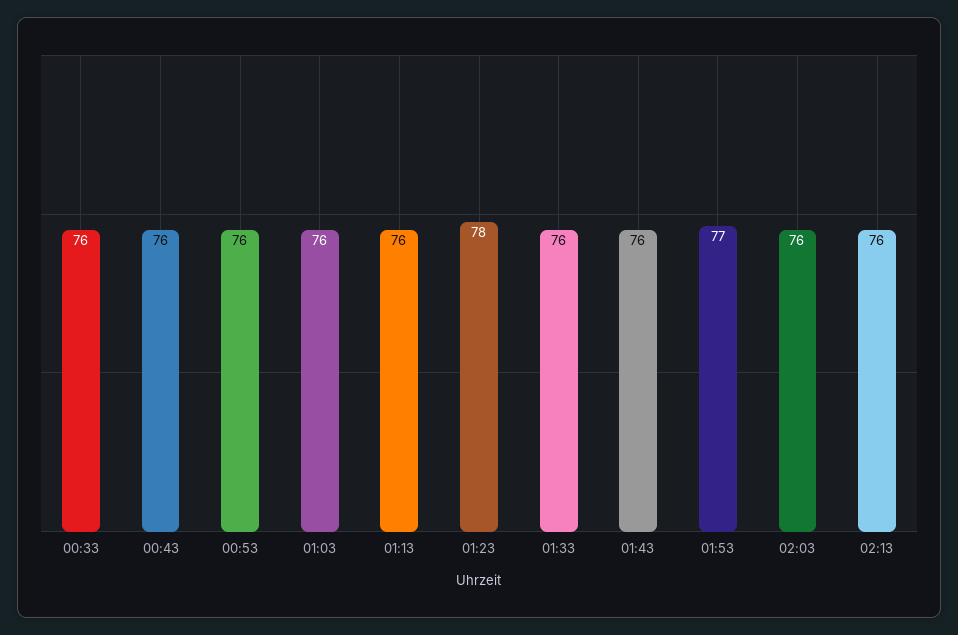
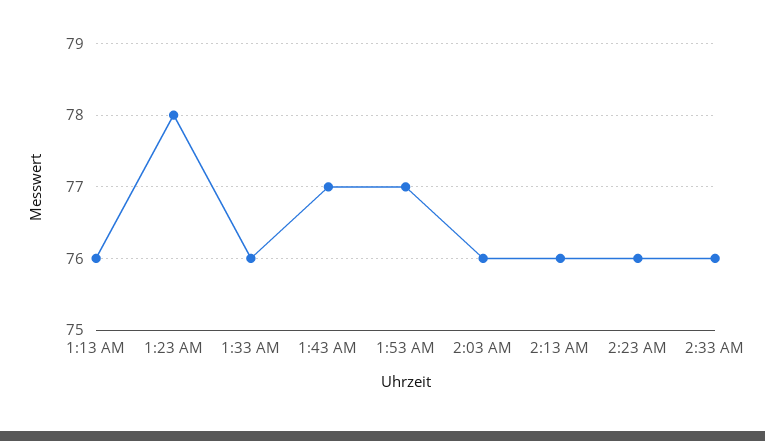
00:33: 76 -> none
00:43: 76 -> none
00:53: 76 -> none
01:03: 76 -> none
01:43: 76 -> 77
2:23 AM: none -> 76
2:33 AM: none -> 76

